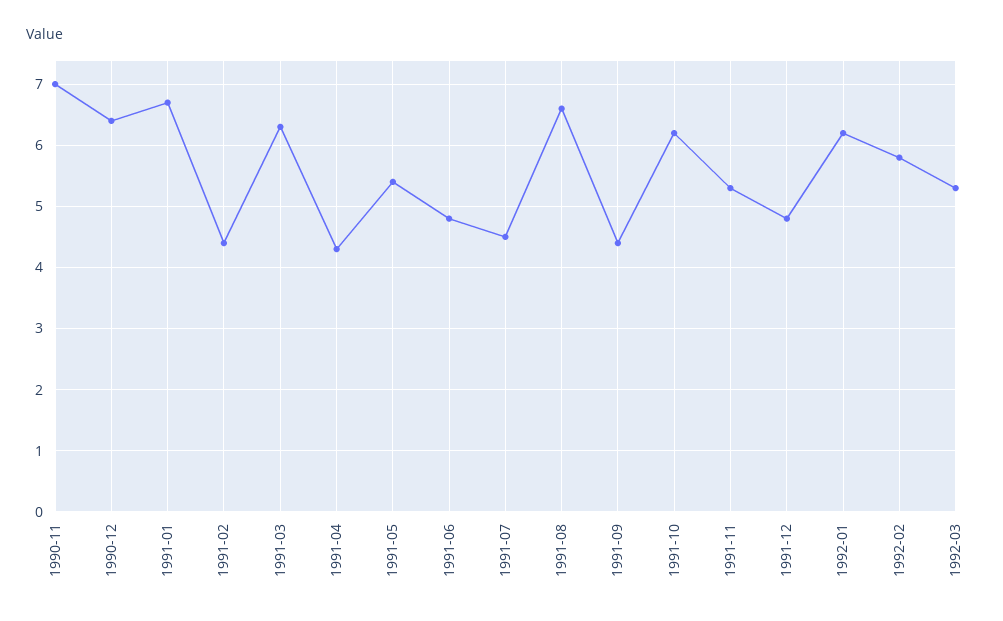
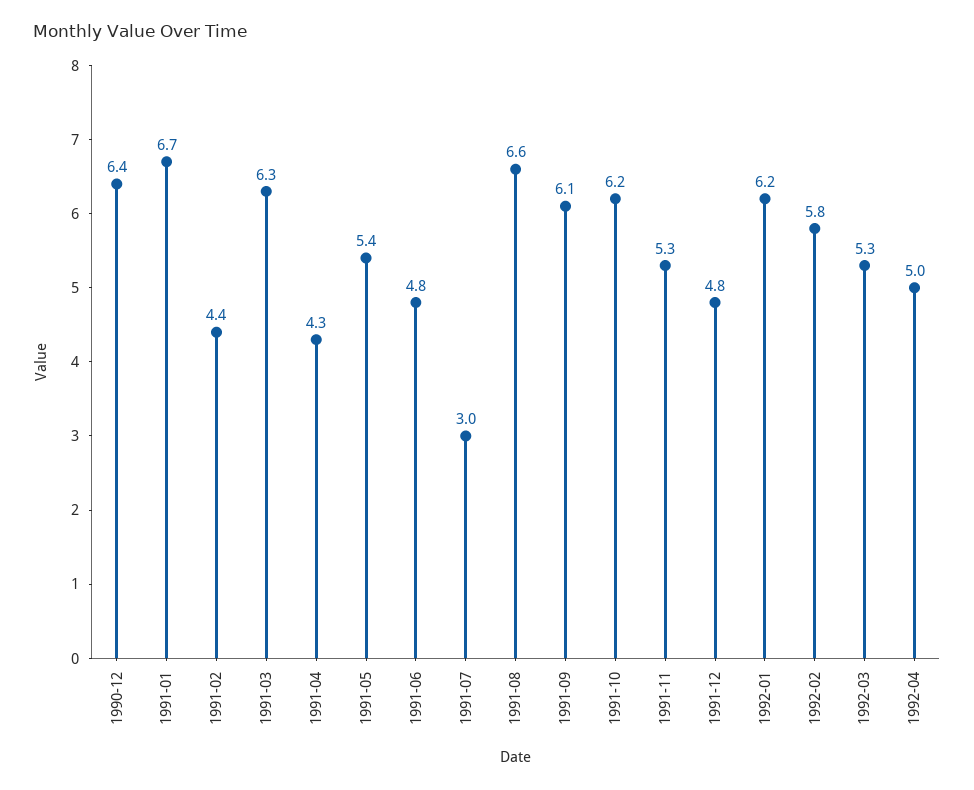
1990-11: 7 -> none
1991-07: 4.5 -> 3
1991-09: 4.4 -> 6.1
1992-04: none -> 5

